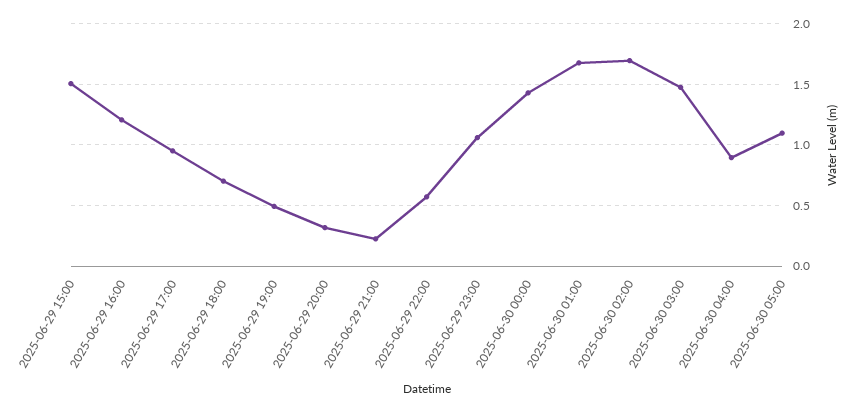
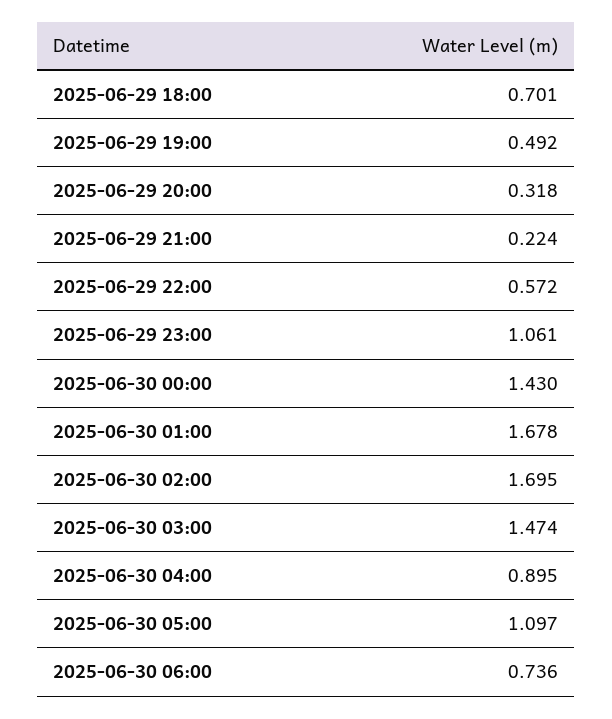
2025-06-29 15:00: 1.5 -> none
2025-06-29 16:00: 1.2 -> none
2025-06-29 17:00: 0.95 -> none
2025-06-30 06:00: none -> 0.736

